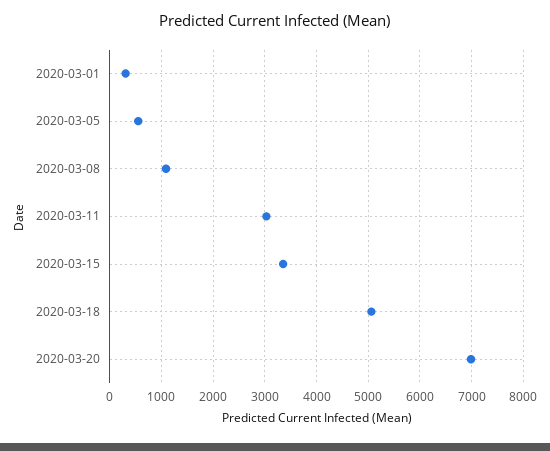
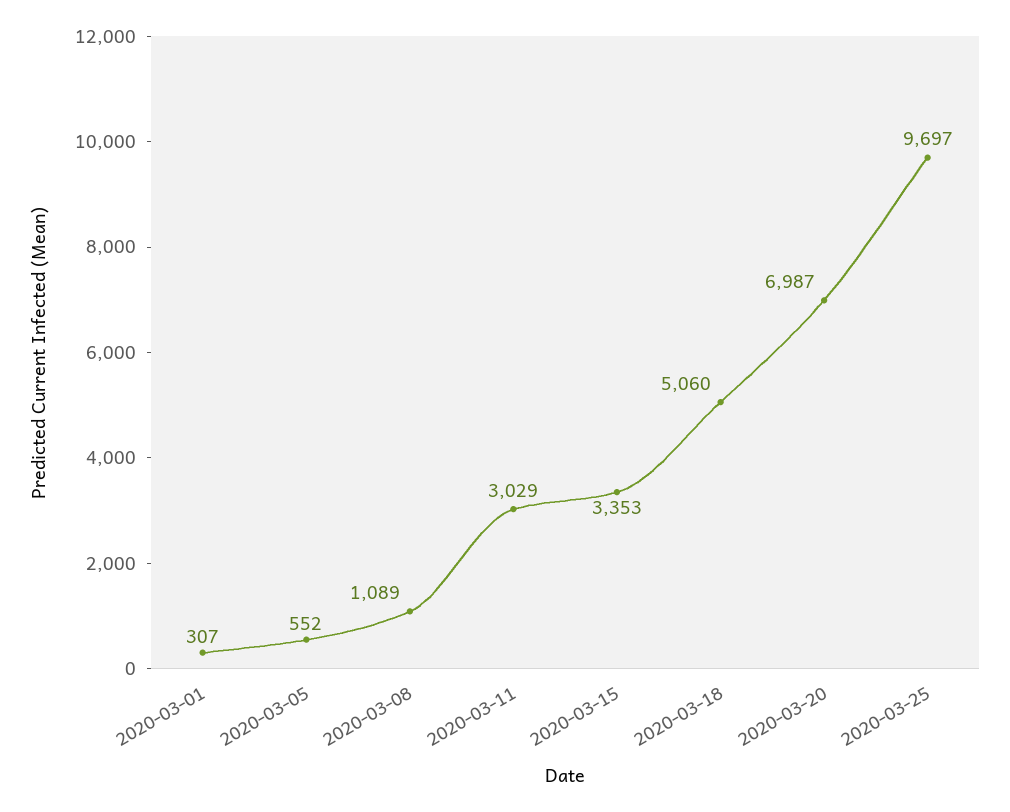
2020-03-25: none -> 9697

